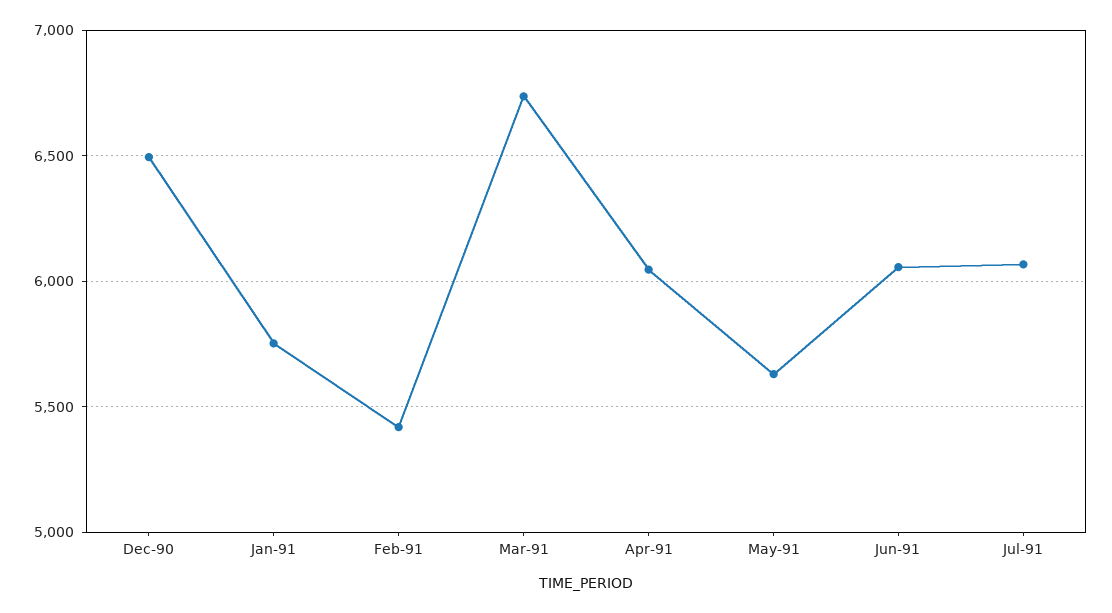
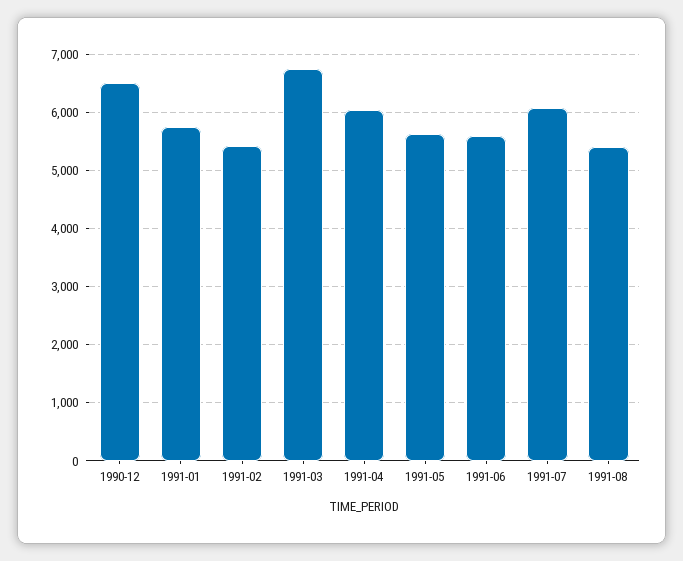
Jun-91: 6050 -> 5600
1991-08: none -> 5400

